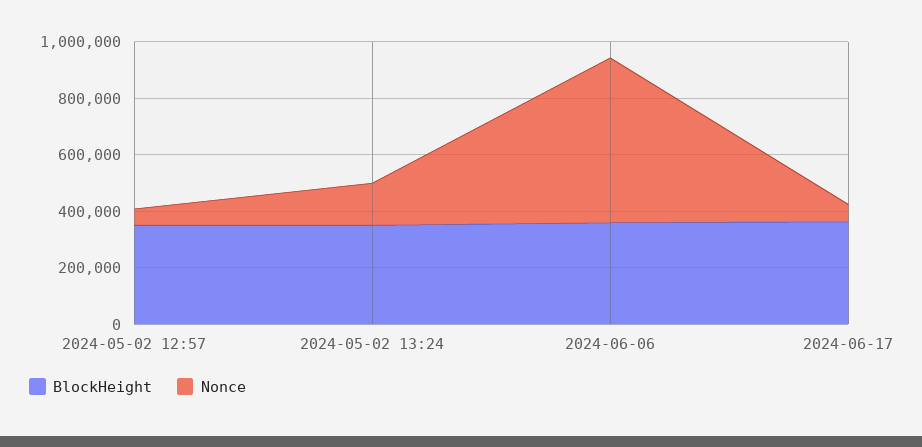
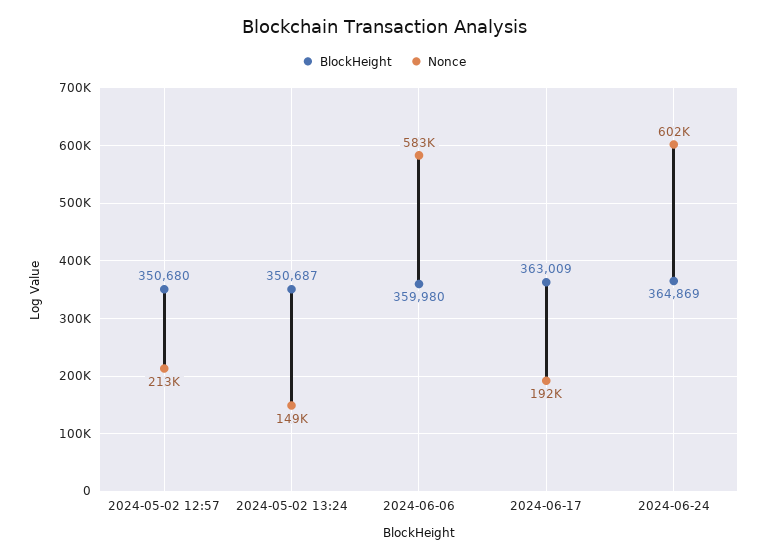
Nonce, 2024-05-02 12:57: 50000 -> 213000
Nonce, 2024-06-17: 50000 -> 192000
BlockHeight, 2024-06-24: none -> 364869
Nonce, 2024-06-24: none -> 602000

